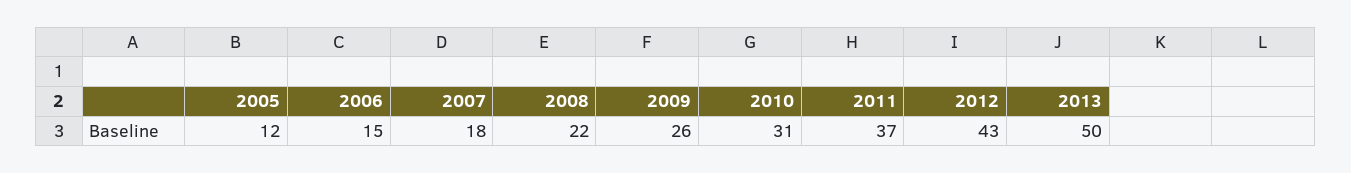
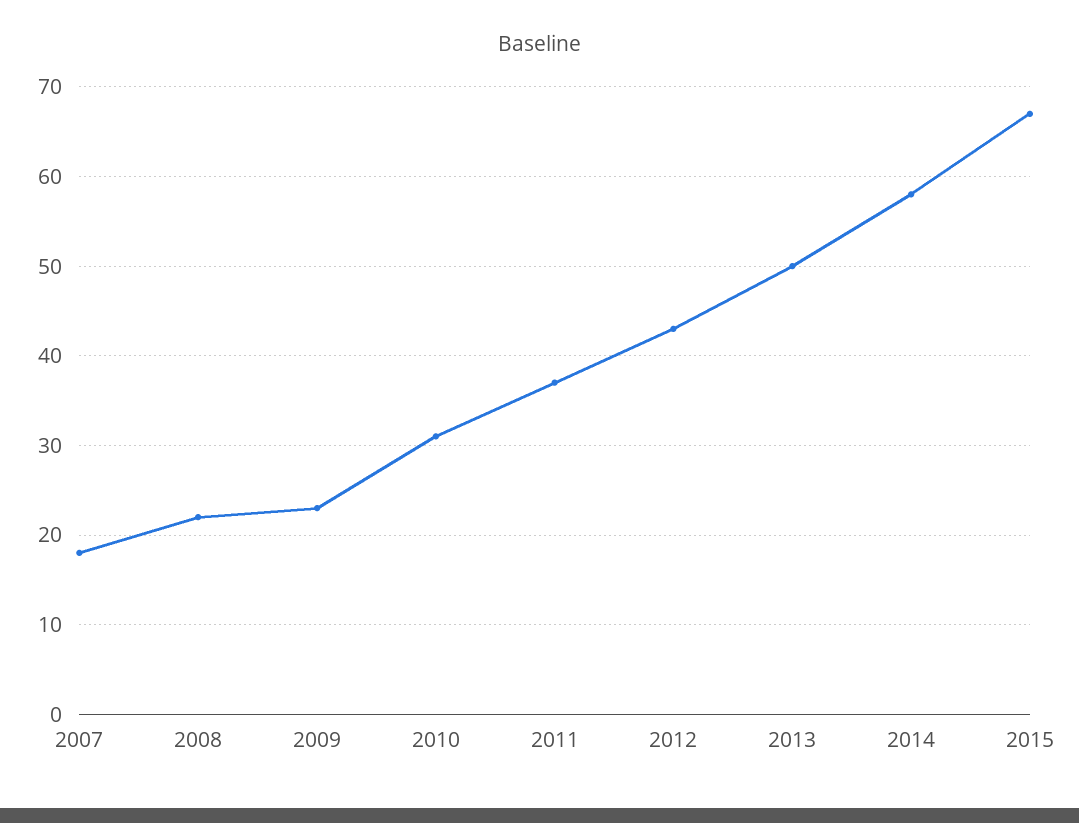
2005: 12 -> none
2006: 15 -> none
2009: 26 -> 23
2014: none -> 58
2015: none -> 67

